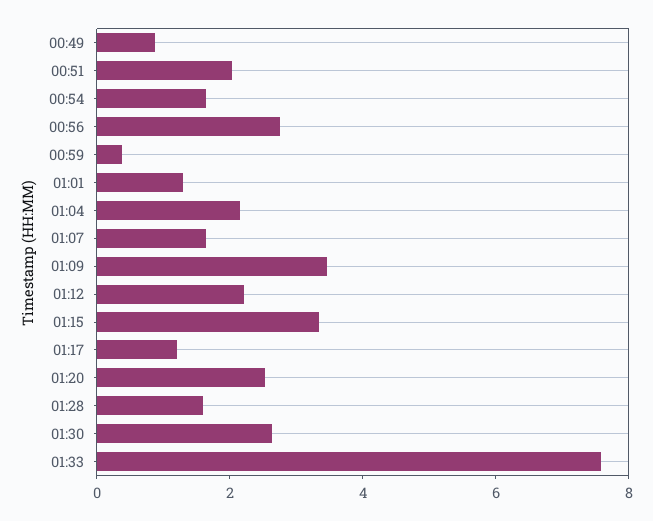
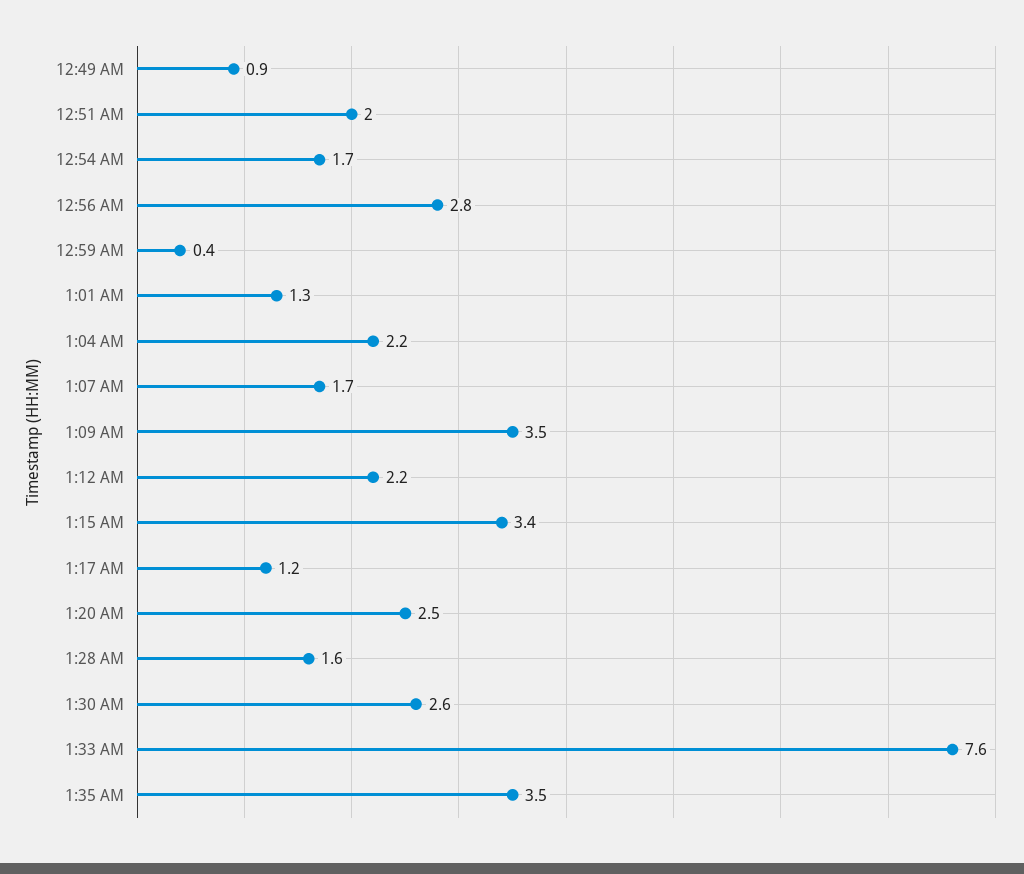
1:35 AM: none -> 3.5

